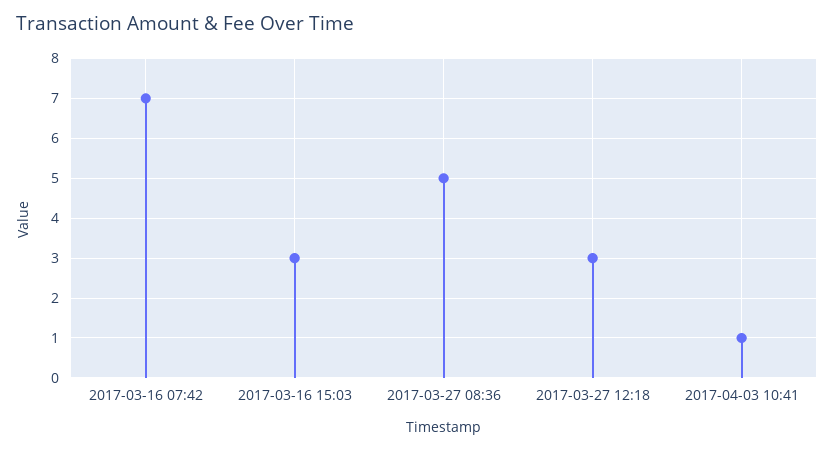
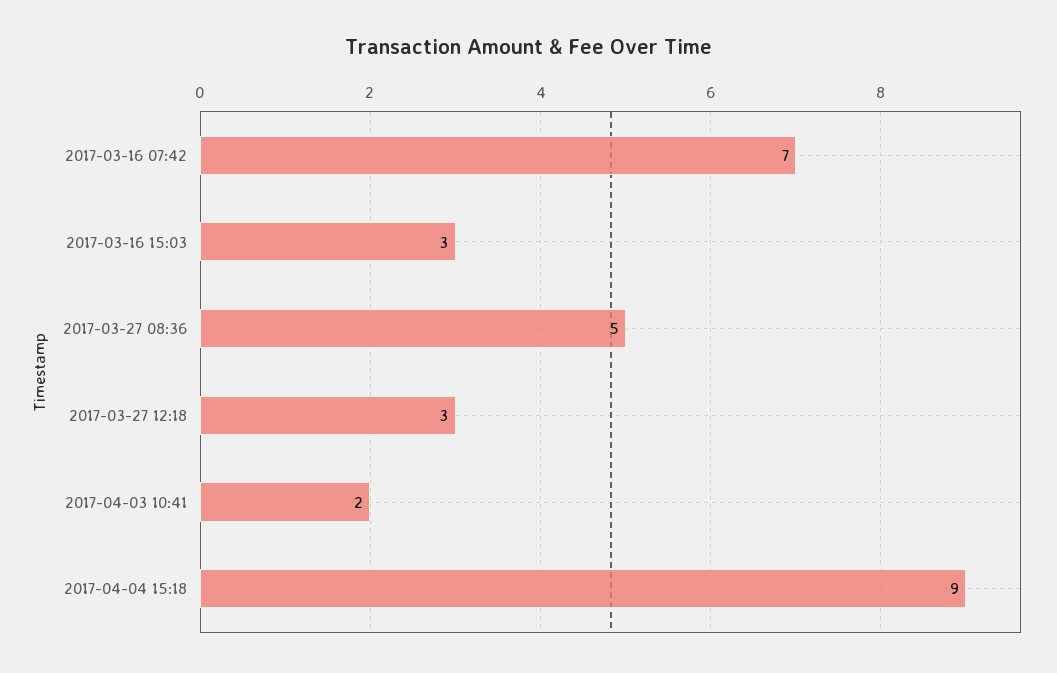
2017-04-03 10:41: 1 -> 2
2017-04-04 15:18: none -> 9

